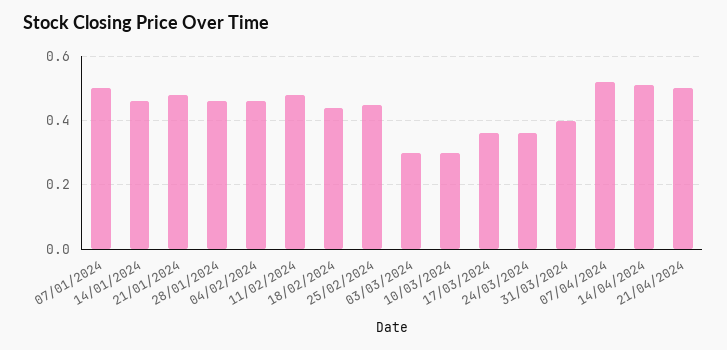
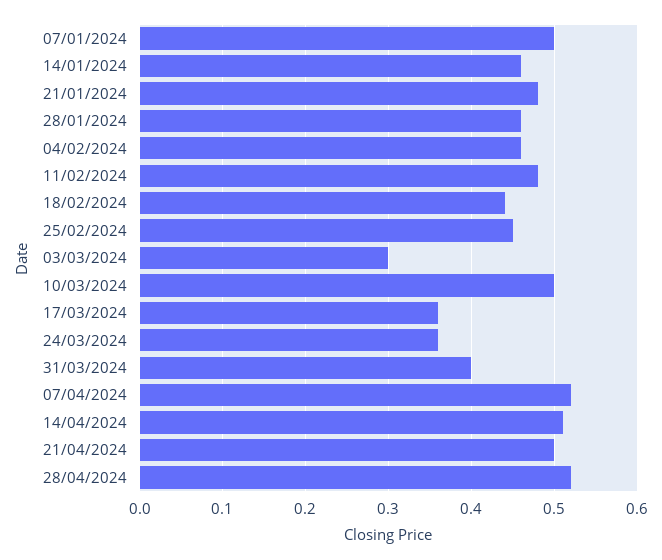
10/03/2024: 0.3 -> 0.5
28/04/2024: none -> 0.52

